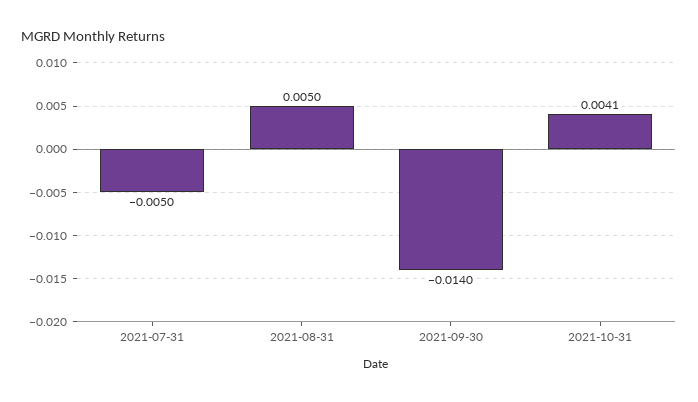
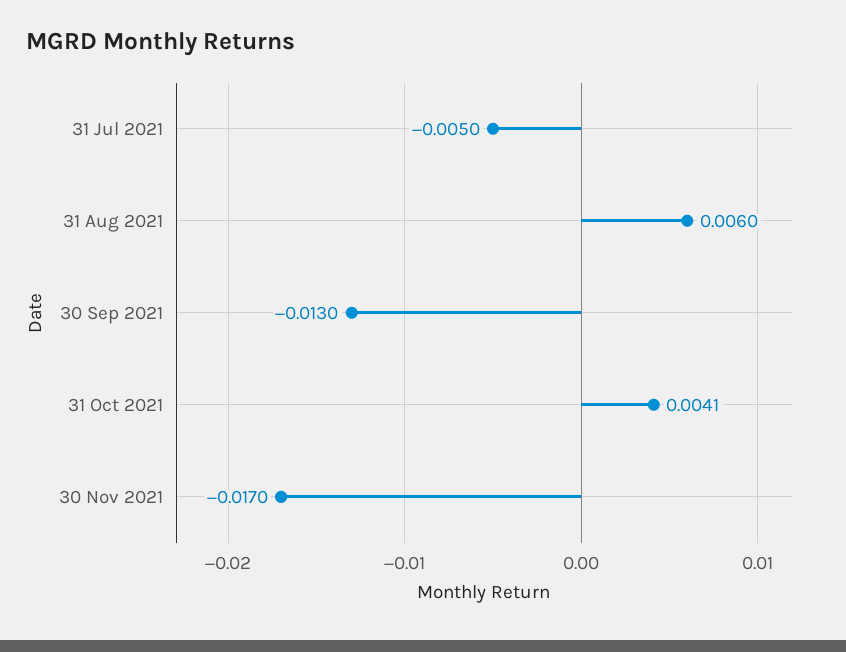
2021-08-31: 0.005 -> 0.006
2021-09-30: -0.014 -> -0.013
30 Nov 2021: none -> -0.017

